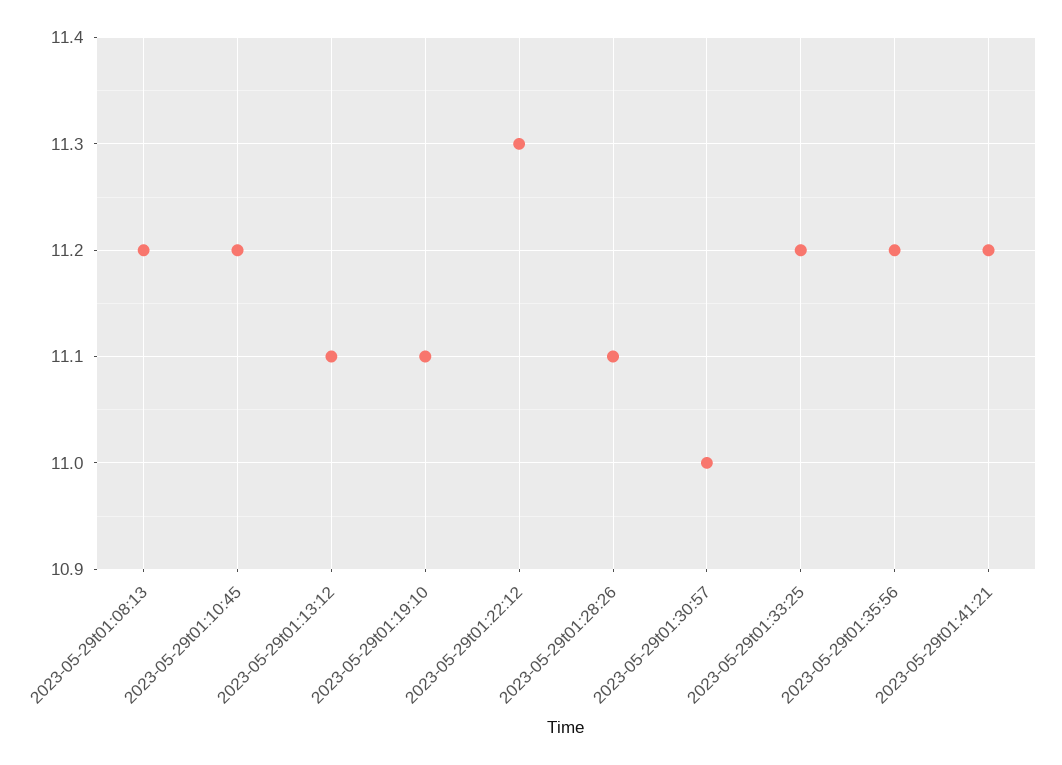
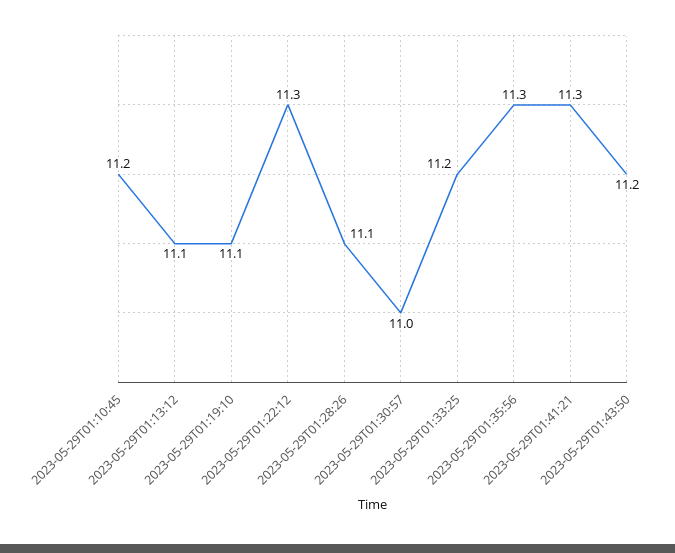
2023-05-29t01:08:13: 11.2 -> none
2023-05-29t01:35:56: 11.2 -> 11.3
2023-05-29t01:41:21: 11.2 -> 11.3
2023-05-29T01:43:50: none -> 11.2

